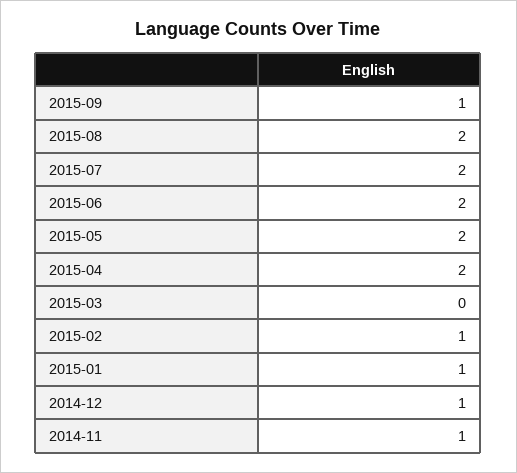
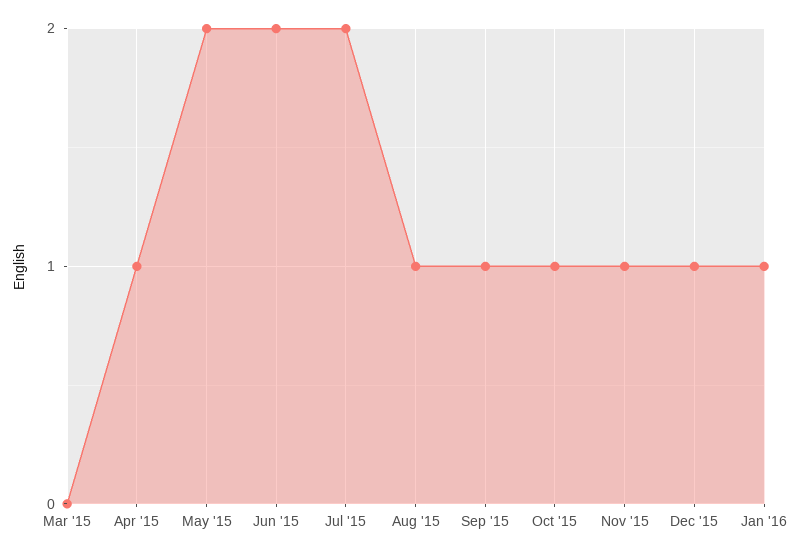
2015-08: 2 -> 1
2015-04: 2 -> 1
2015-02: 1 -> none
2015-01: 1 -> none
2014-12: 1 -> none
2014-11: 1 -> none
Oct '15: none -> 1
Nov '15: none -> 1
Dec '15: none -> 1
Jan '16: none -> 1

